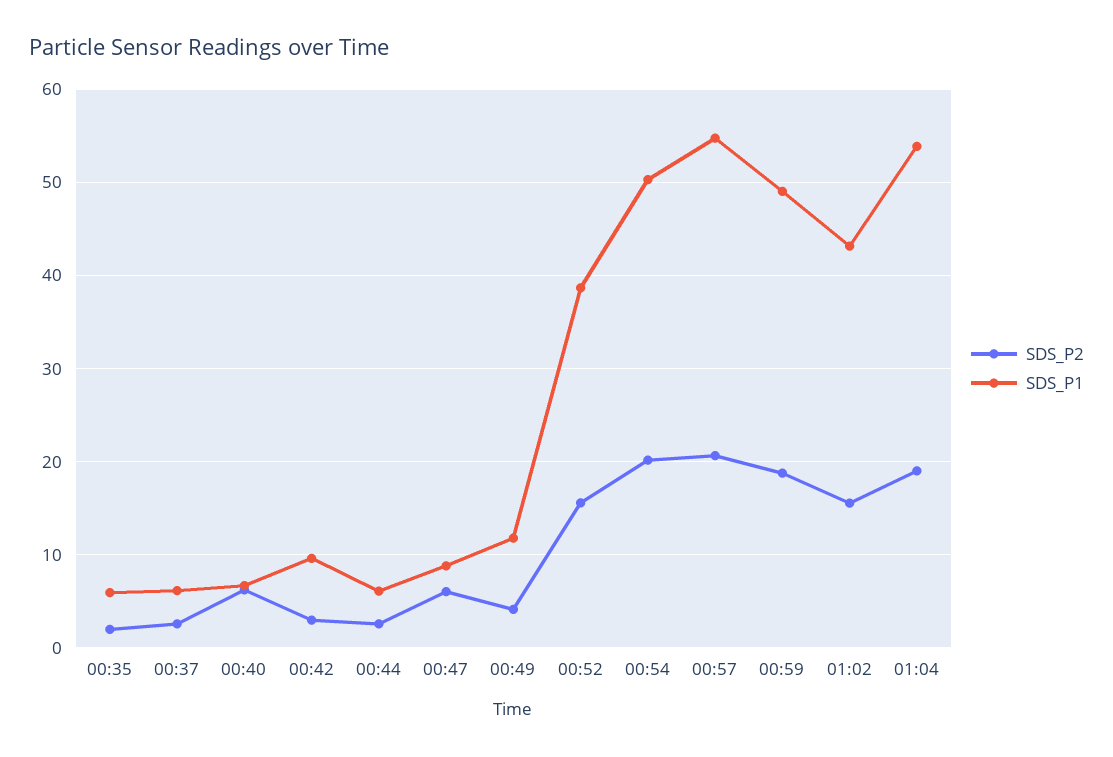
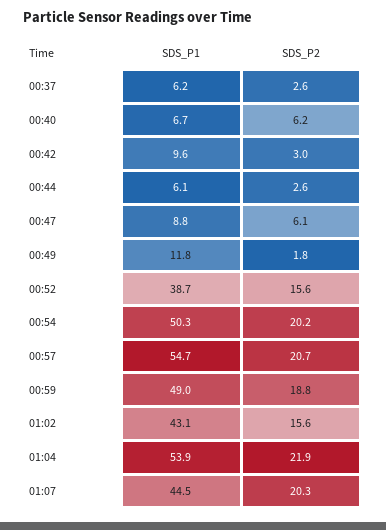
SDS_P2, 00:35: 2 -> none
SDS_P1, 00:35: 6 -> none
SDS_P2, 00:49: 4 -> 1.8
SDS_P2, 01:04: 19 -> 21.9
SDS_P1, 01:07: none -> 44.5
SDS_P2, 01:07: none -> 20.3

